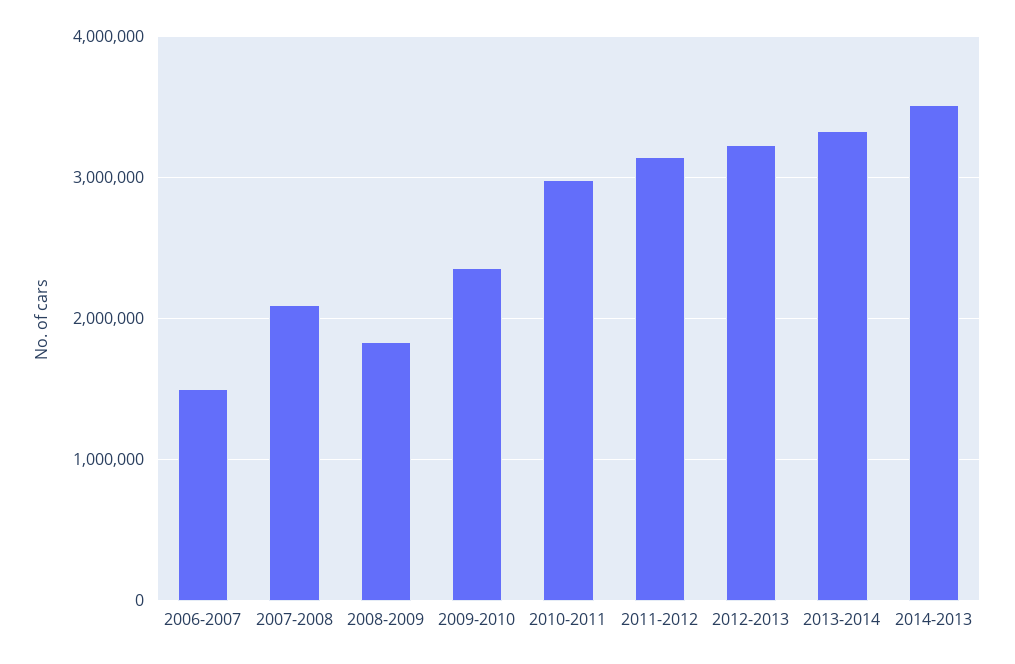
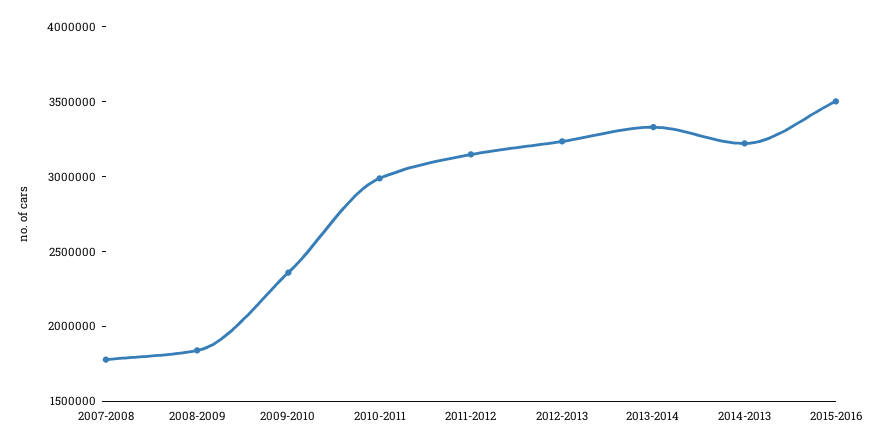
2006-2007: 1500000 -> none
2007-2008: 2100000 -> 1800000
2014-2013: 3500000 -> 3200000
2015-2016: none -> 3500000

